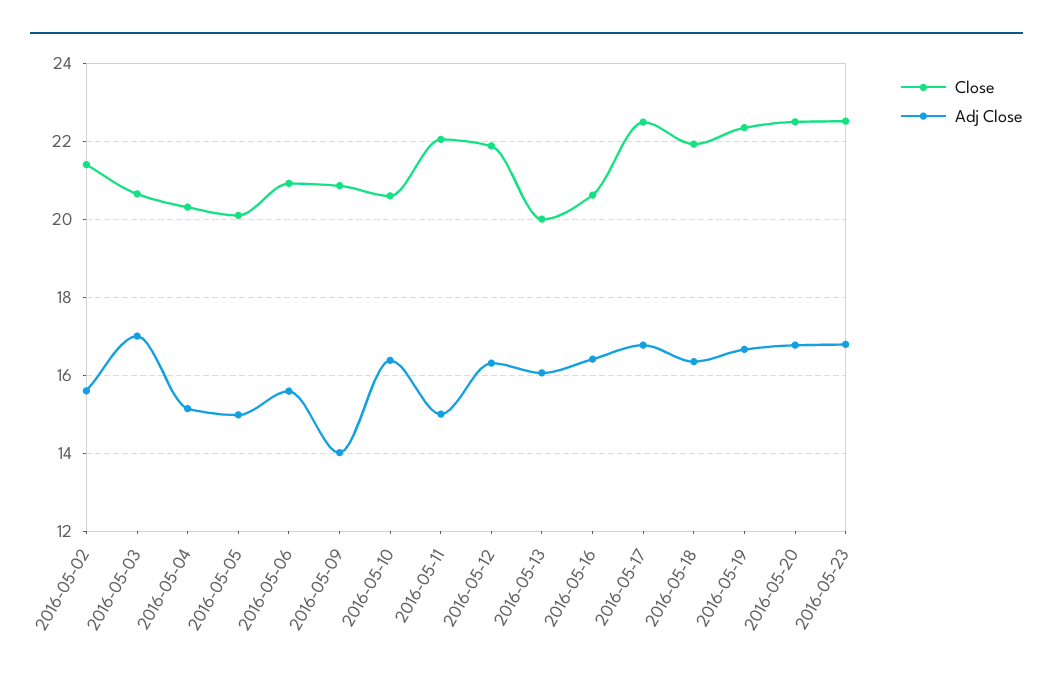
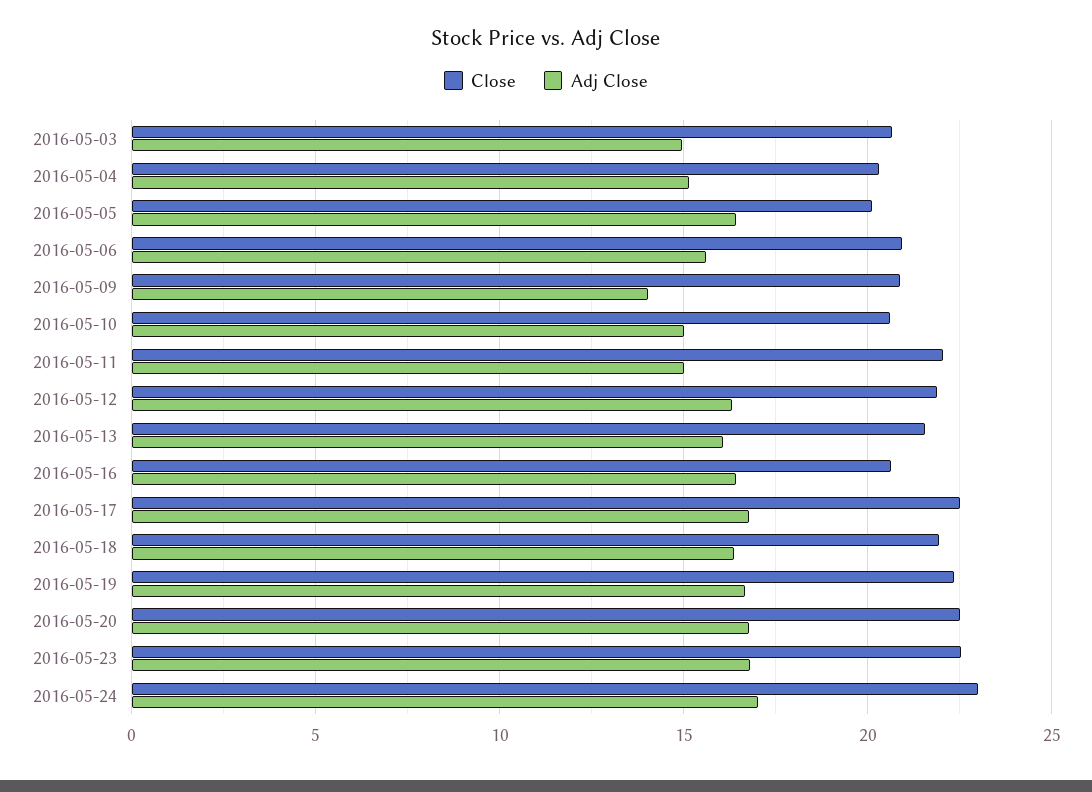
Close, 2016-05-02: 21.4 -> none
Adj Close, 2016-05-02: 15.6 -> none
Adj Close, 2016-05-03: 17 -> 15
Adj Close, 2016-05-05: 15 -> 16.5
Adj Close, 2016-05-10: 16.4 -> 15
Close, 2016-05-13: 20 -> 21.5
Close, 2016-05-24: none -> 23
Adj Close, 2016-05-24: none -> 17

